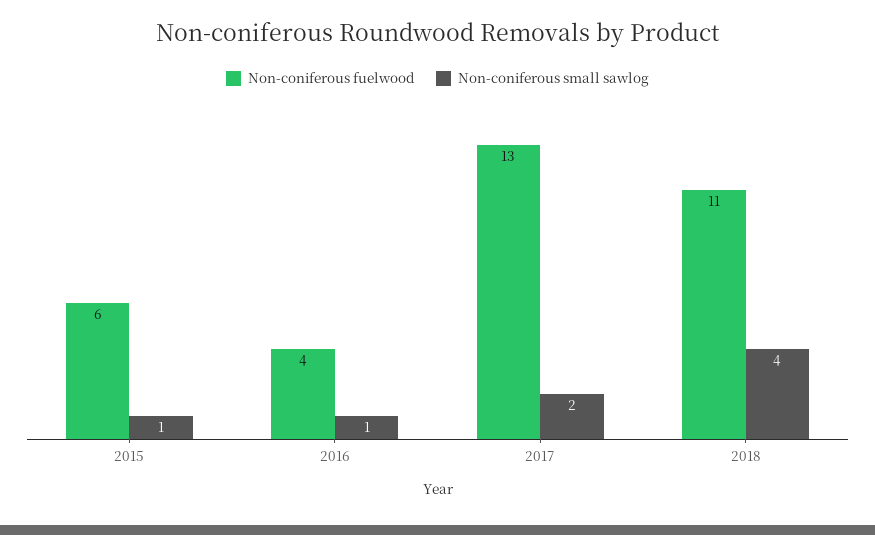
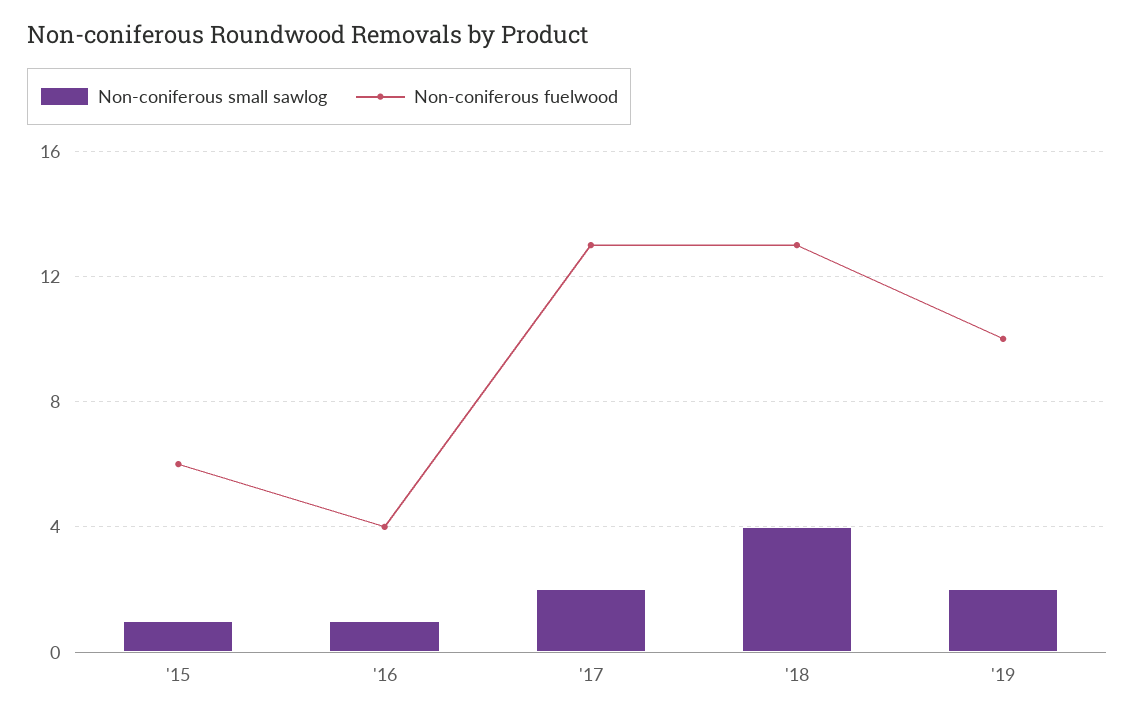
Non-coniferous fuelwood, 2018: 11 -> 13
Non-coniferous small sawlog, '19: none -> 2
Non-coniferous fuelwood, '19: none -> 10

